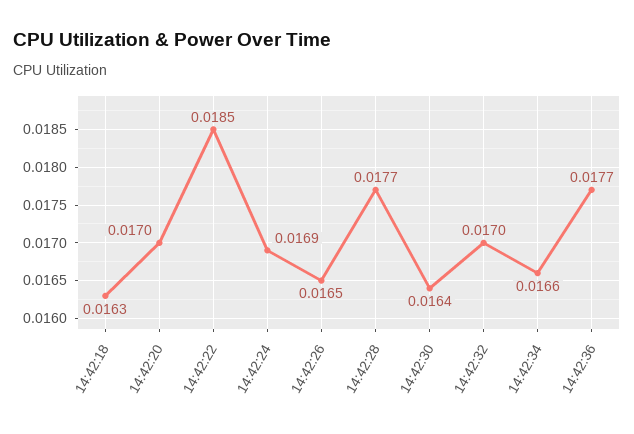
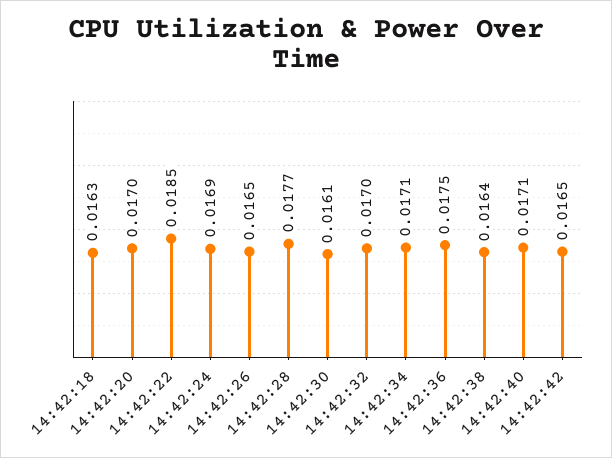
14:42:30: 0.0164 -> 0.0161
14:42:34: 0.0166 -> 0.0171
14:42:36: 0.0177 -> 0.0175
14:42:38: none -> 0.0164
14:42:40: none -> 0.0171
14:42:42: none -> 0.0165

